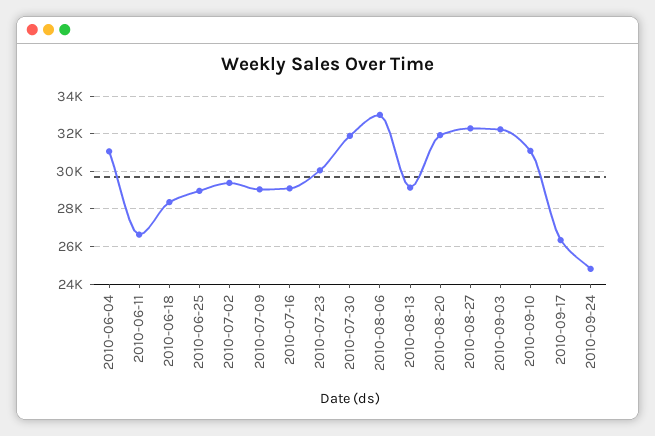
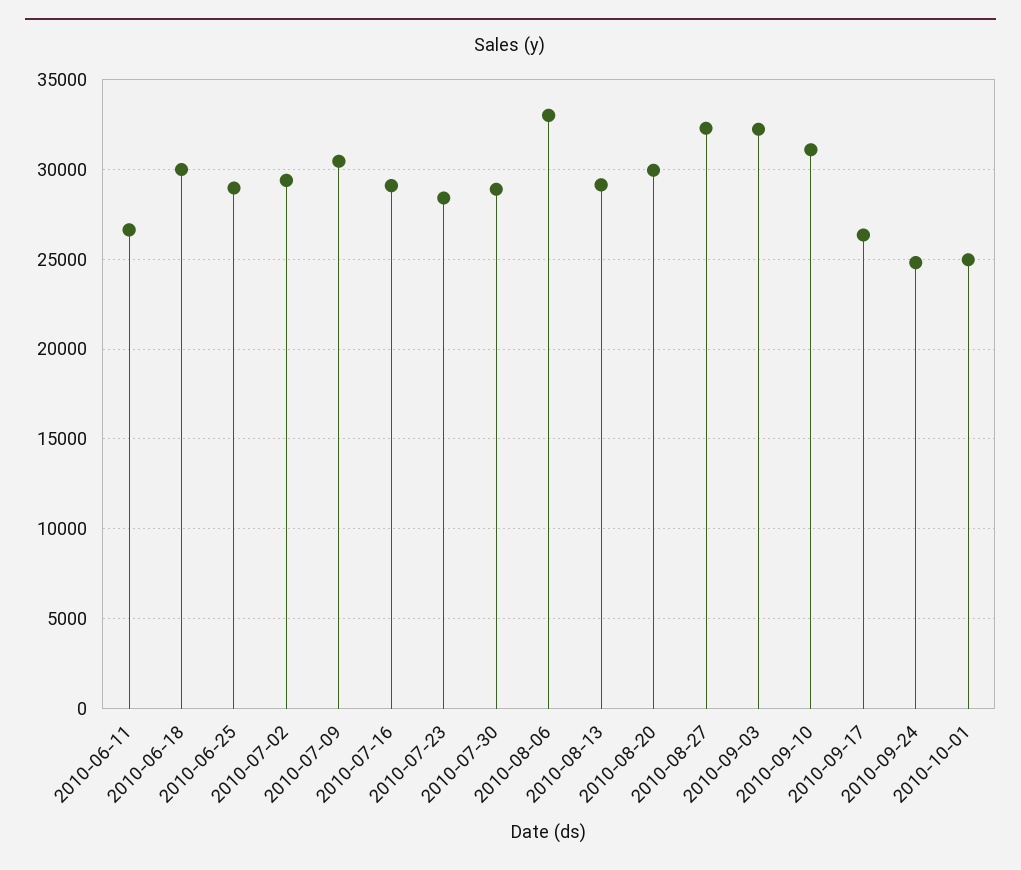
2010-06-04: 31000 -> none
2010-06-18: 28500 -> 30000
2010-07-09: 29000 -> 30500
2010-07-23: 30000 -> 28500
2010-07-30: 32000 -> 29000
2010-08-20: 32000 -> 30000
2010-10-01: none -> 25000

